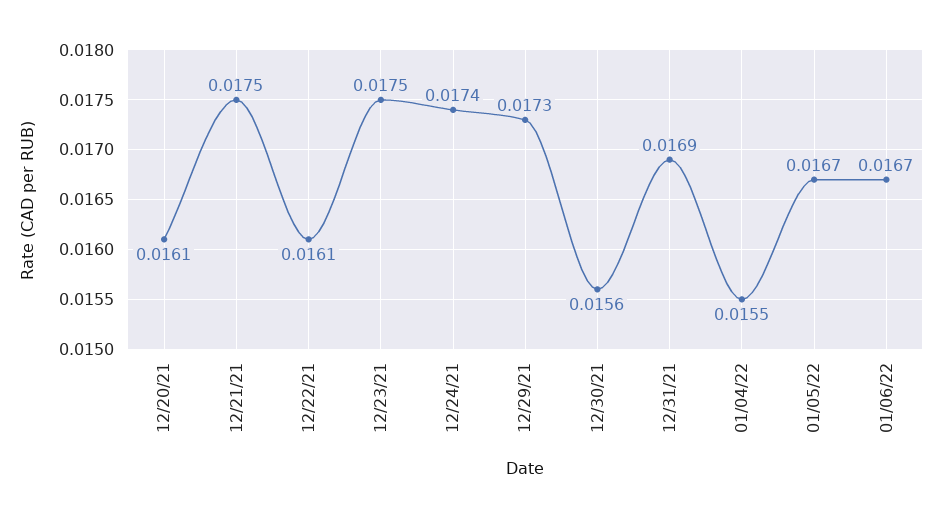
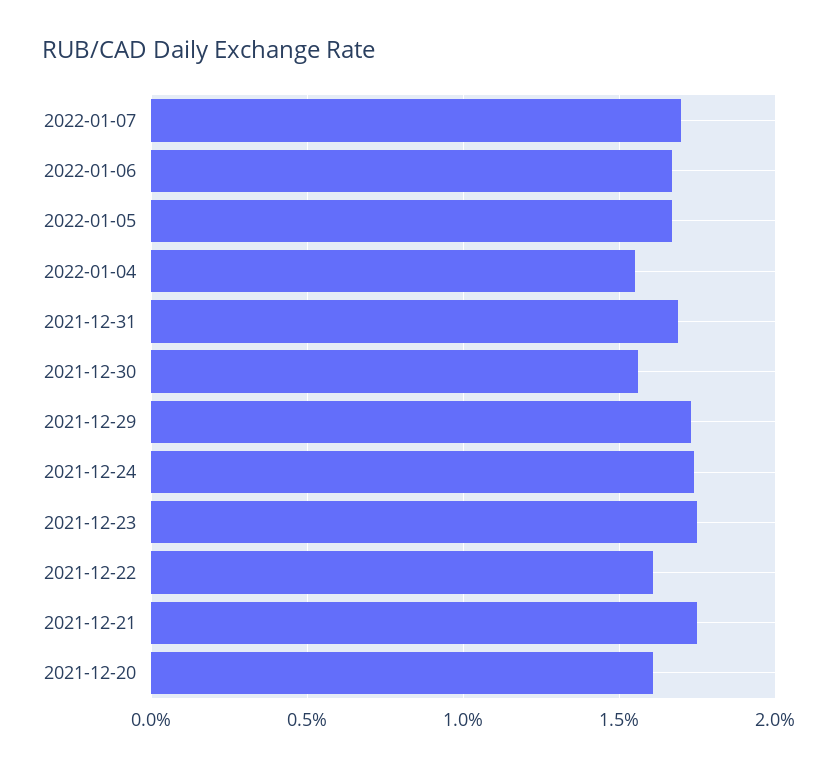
2022-01-07: none -> 0.017

